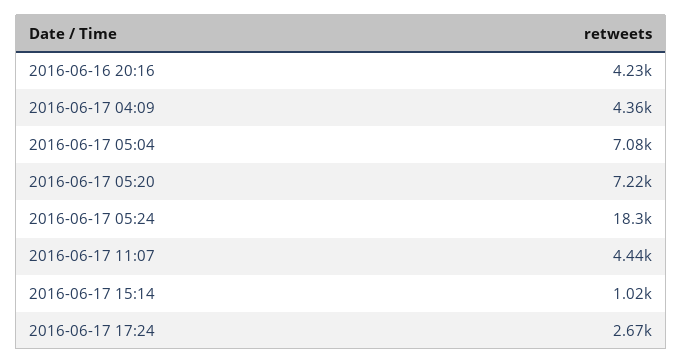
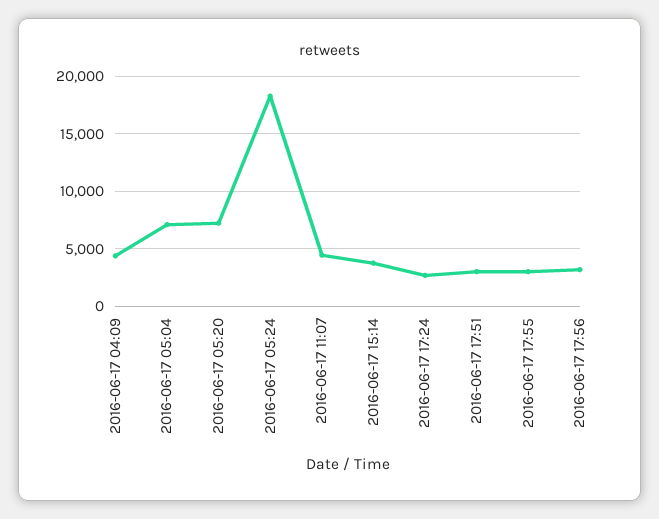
2016-06-16 20:16: 4230 -> none
2016-06-17 15:14: 1020 -> 4000
2016-06-17 17:51: none -> 3000
2016-06-17 17:55: none -> 3000
2016-06-17 17:56: none -> 3000

